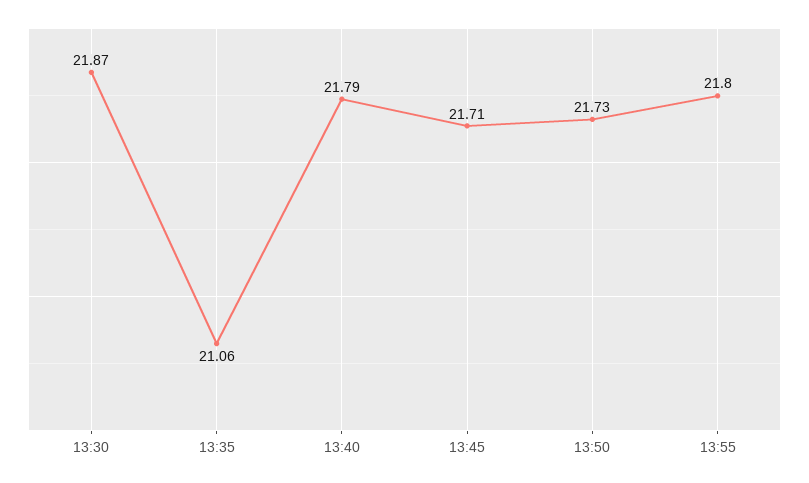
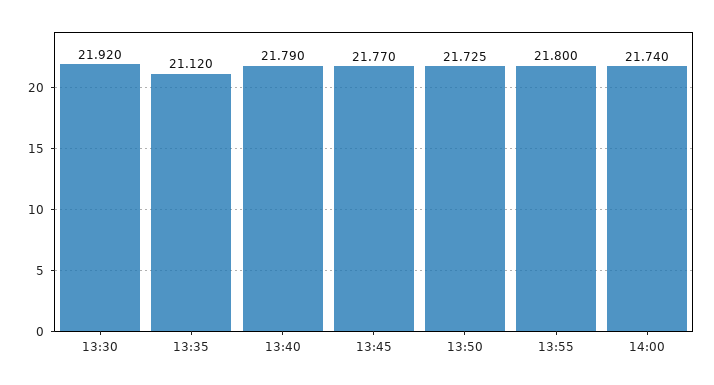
13:30: 21.87 -> 21.92
13:35: 21.06 -> 21.12
13:45: 21.71 -> 21.77
14:00: none -> 21.74

